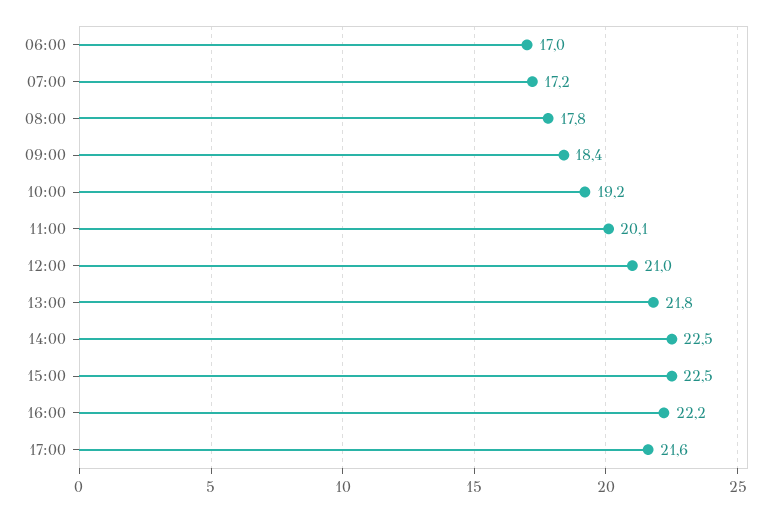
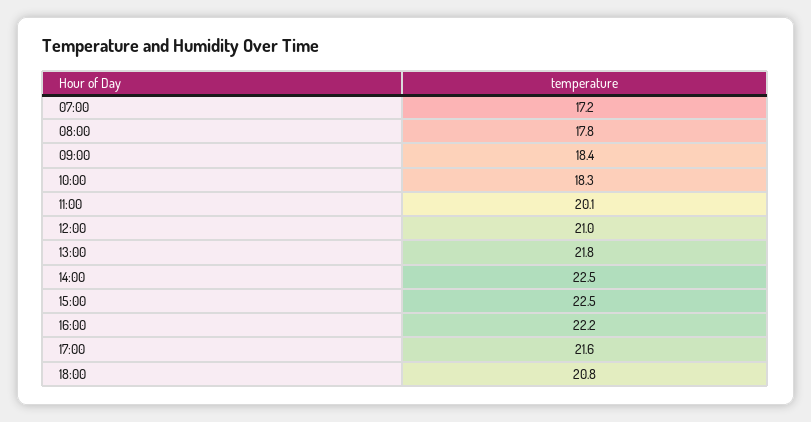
06:00: 17 -> none
10:00: 19.2 -> 18.3
18:00: none -> 20.8

